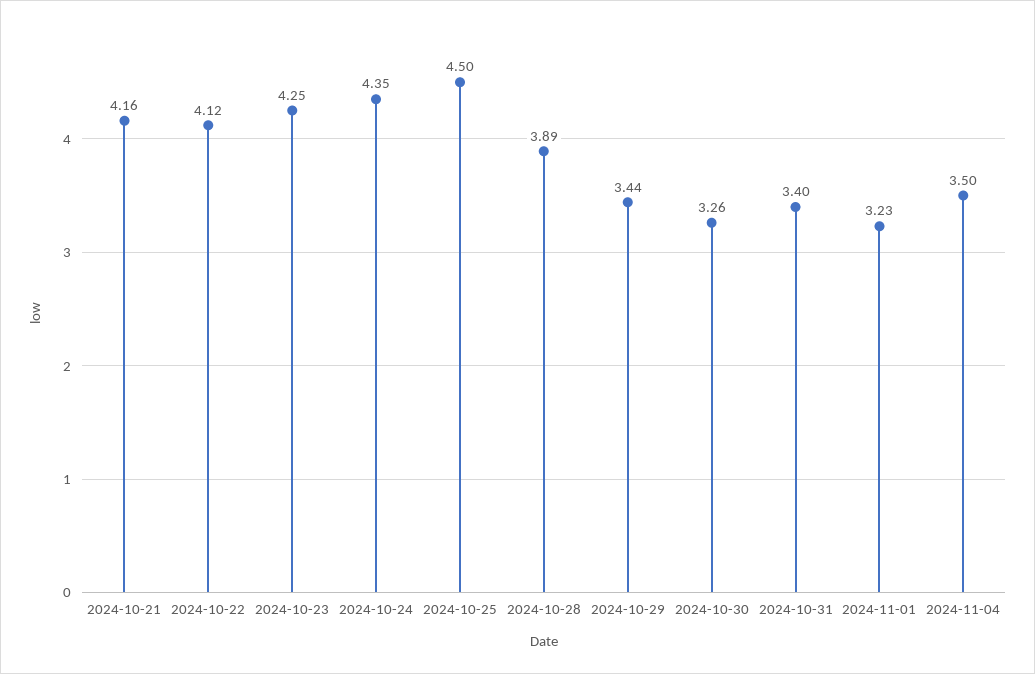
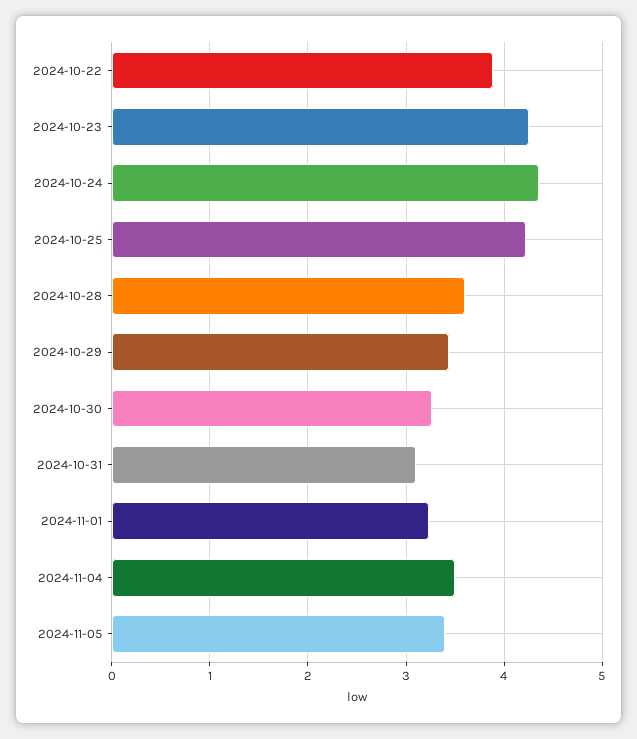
2024-10-21: 4.16 -> none
2024-10-22: 4.12 -> 3.9
2024-10-25: 4.5 -> 4.2
2024-10-28: 3.89 -> 3.6
2024-10-31: 3.4 -> 3.1
2024-11-05: none -> 3.4

